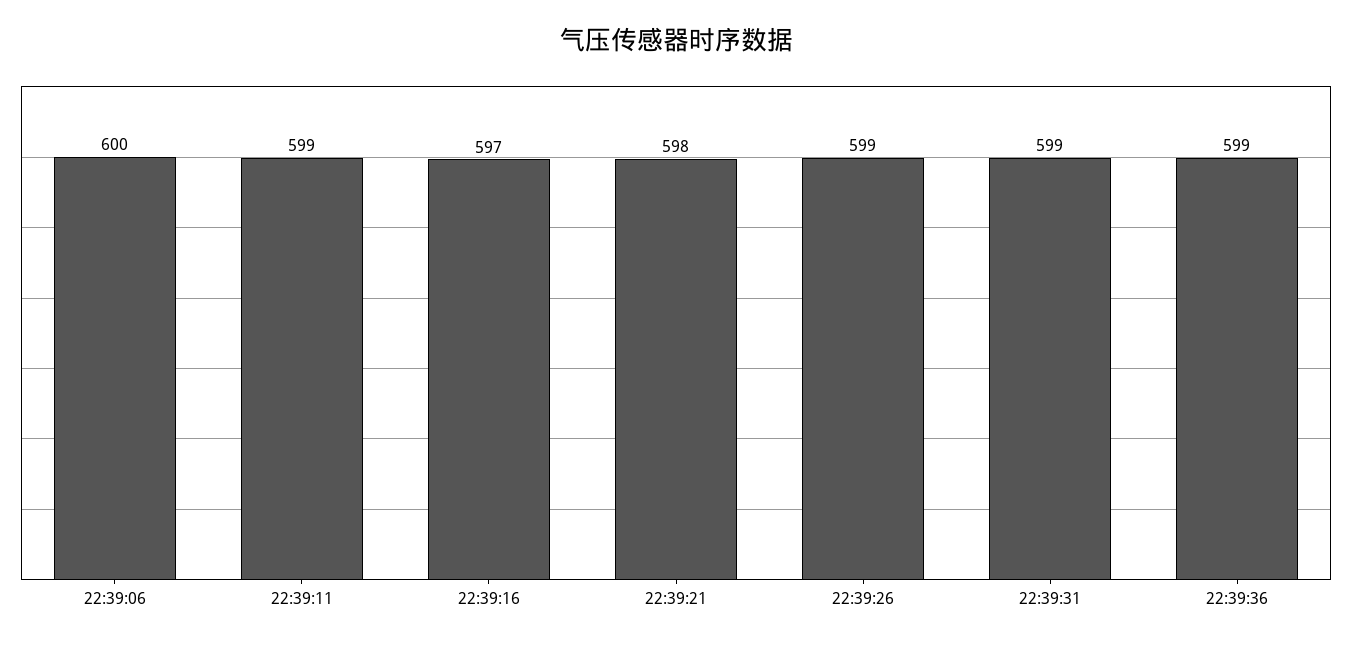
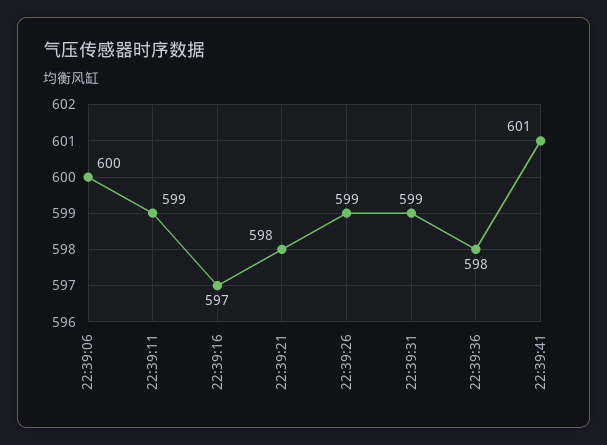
22:39:36: 599 -> 598
22:39:41: none -> 601

